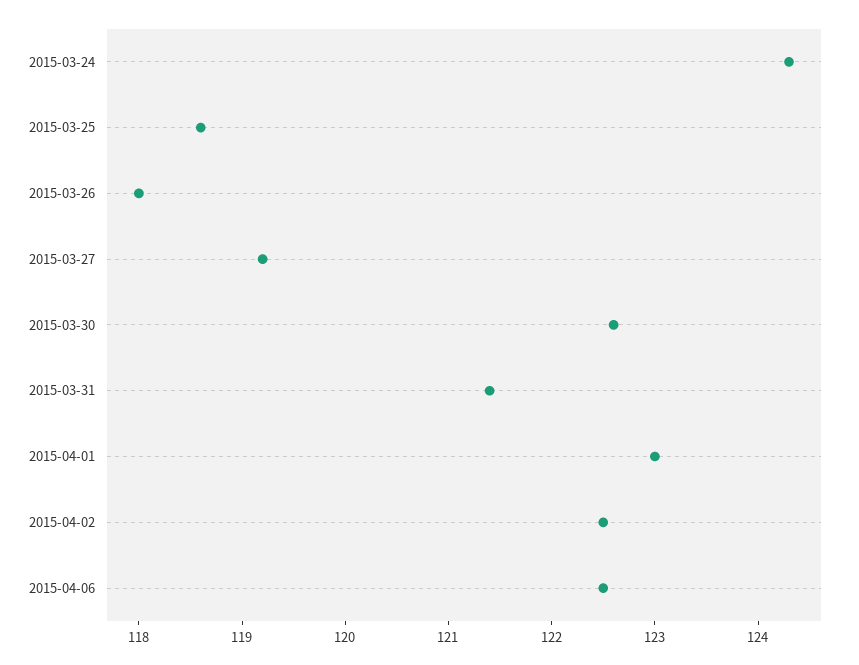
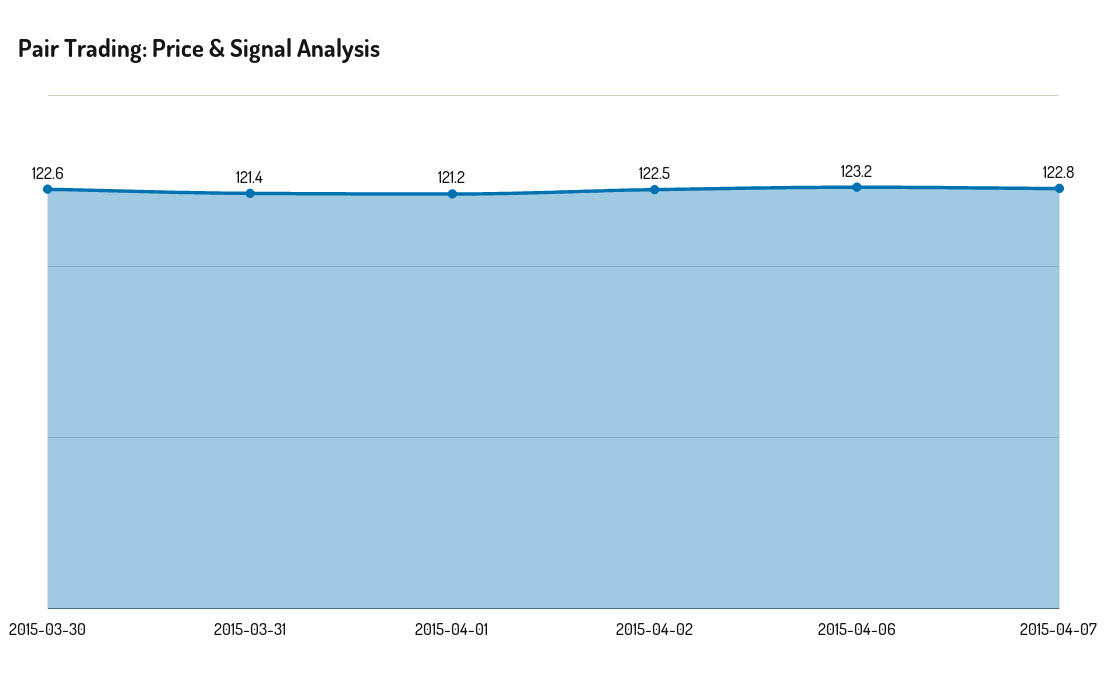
2015-03-24: 124.3 -> none
2015-03-25: 118.6 -> none
2015-03-26: 118 -> none
2015-03-27: 119.2 -> none
2015-04-01: 123 -> 121.2
2015-04-06: 122.5 -> 123.2
2015-04-07: none -> 122.8

